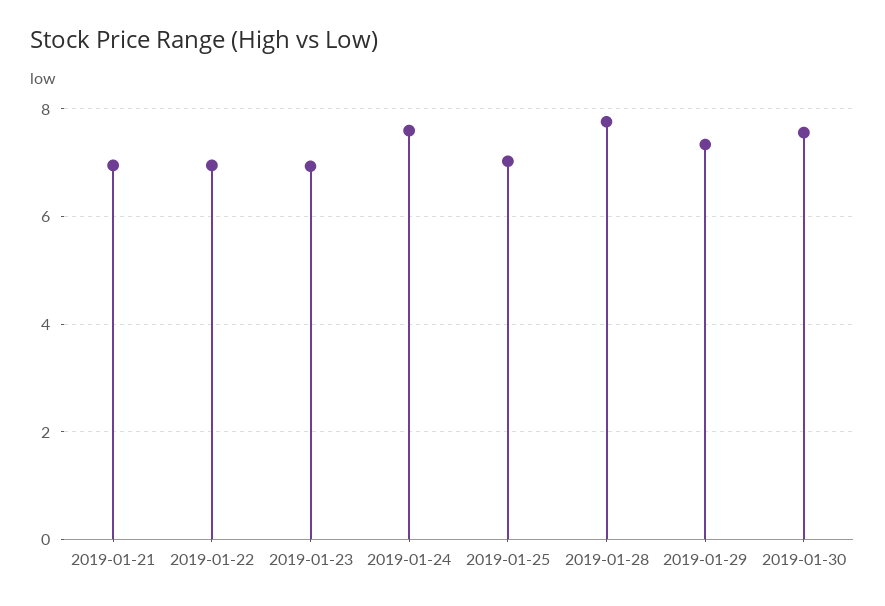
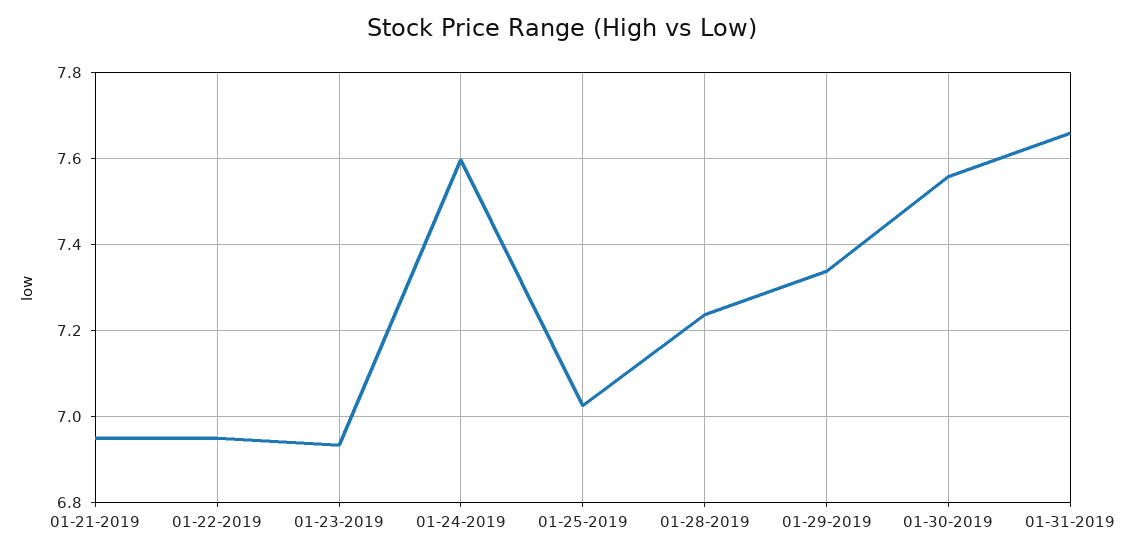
2019-01-28: 7.8 -> 7.24
01-31-2019: none -> 7.66

